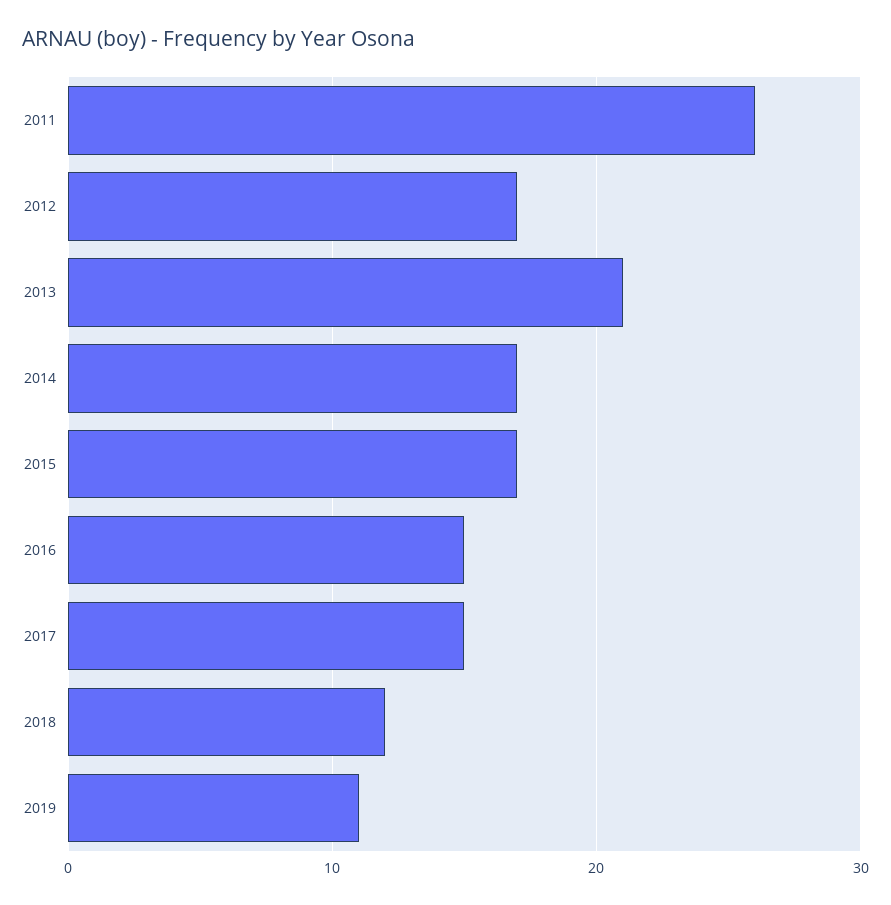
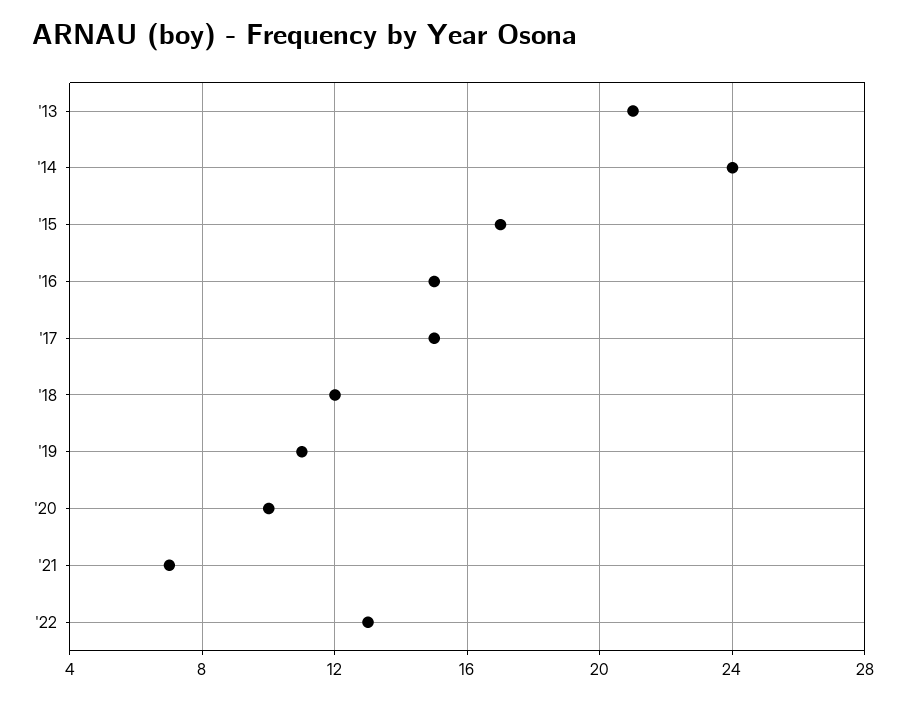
2011: 26 -> none
2012: 17 -> none
2014: 17 -> 24
'20: none -> 10
'21: none -> 7
'22: none -> 13

